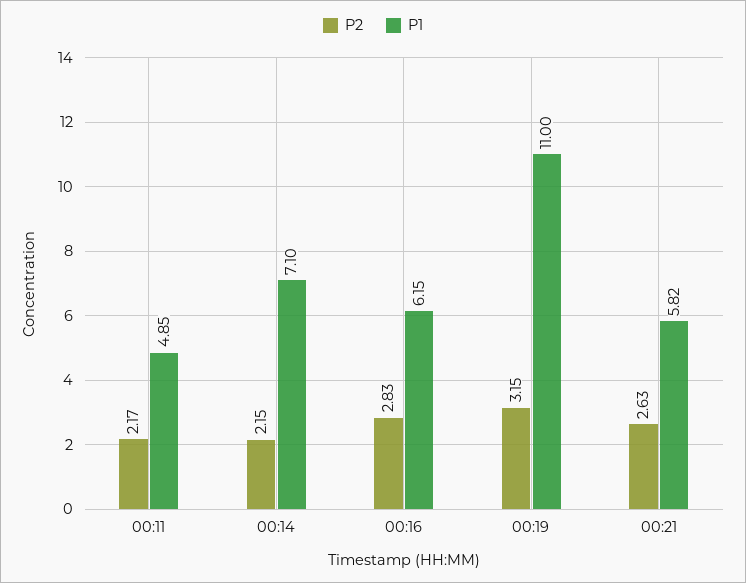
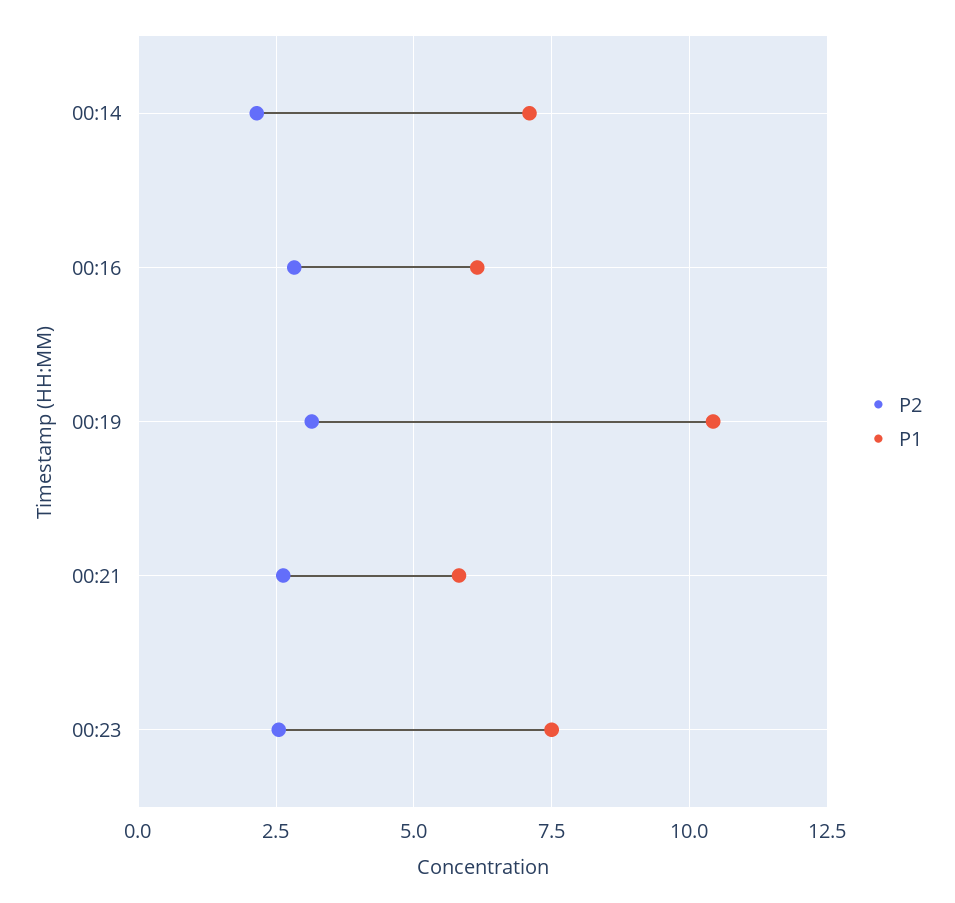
P2, 00:11: 2.17 -> none
P1, 00:11: 4.85 -> none
P1, 00:19: 11 -> 10.5
P2, 00:23: none -> 2.5
P1, 00:23: none -> 7.5

